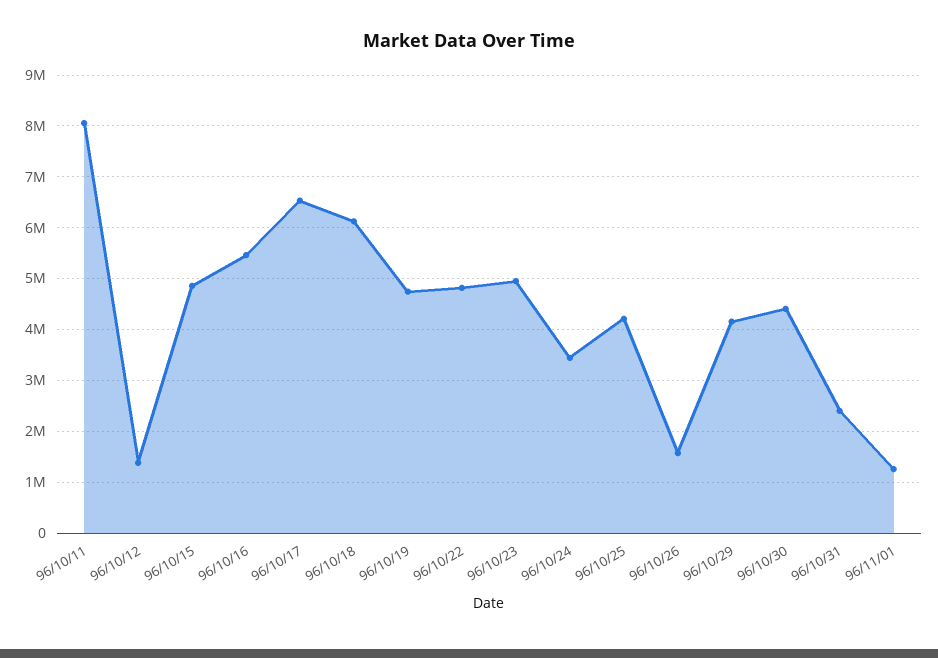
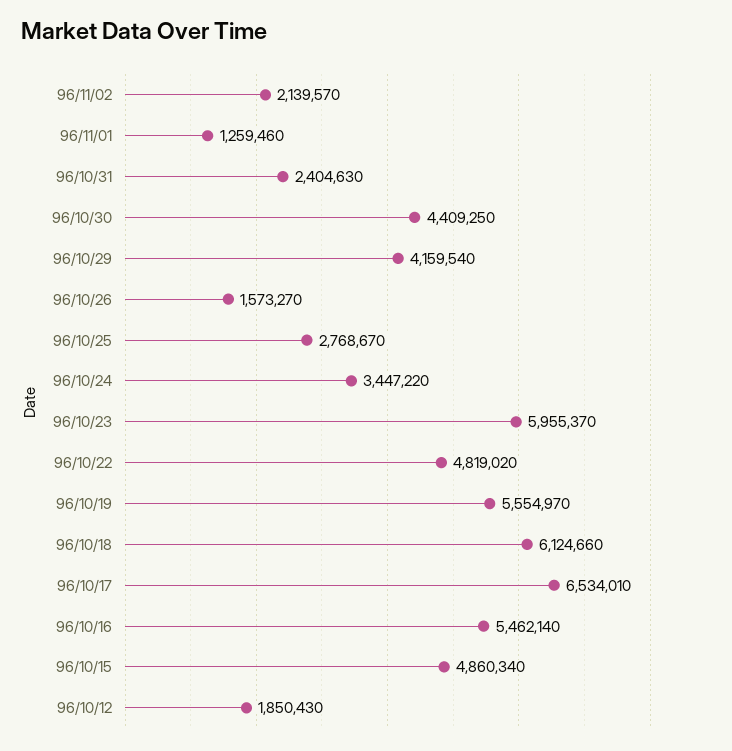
96/10/11: 8000000 -> none
96/10/12: 1400000 -> 1850430
96/10/19: 4800000 -> 5554970
96/10/23: 5000000 -> 5955370
96/10/25: 4200000 -> 2768670
96/11/02: none -> 2139570

